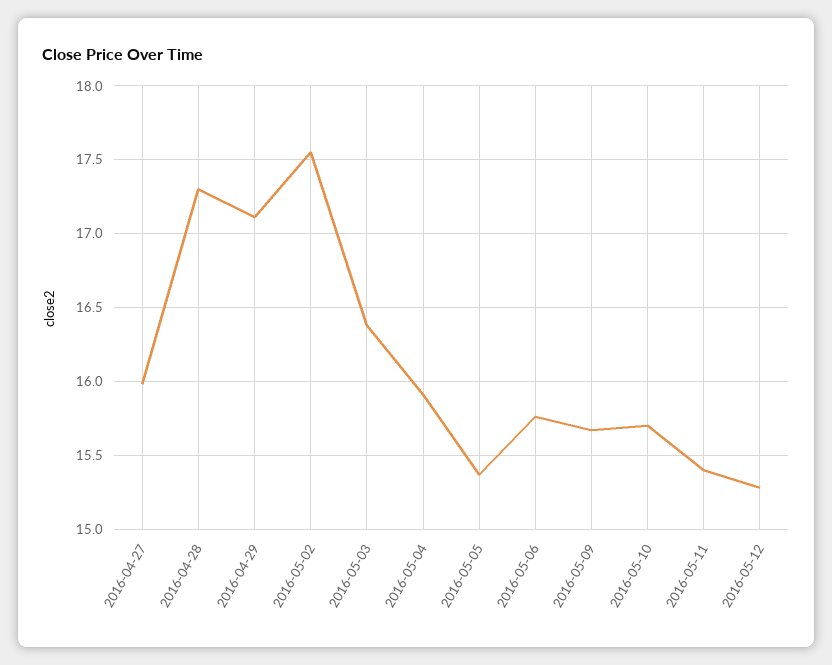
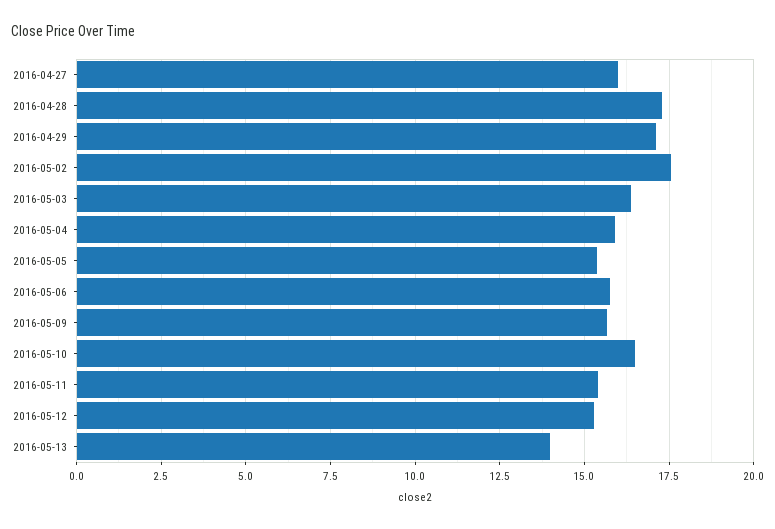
2016-05-10: 15.7 -> 16.5
2016-05-13: none -> 14

